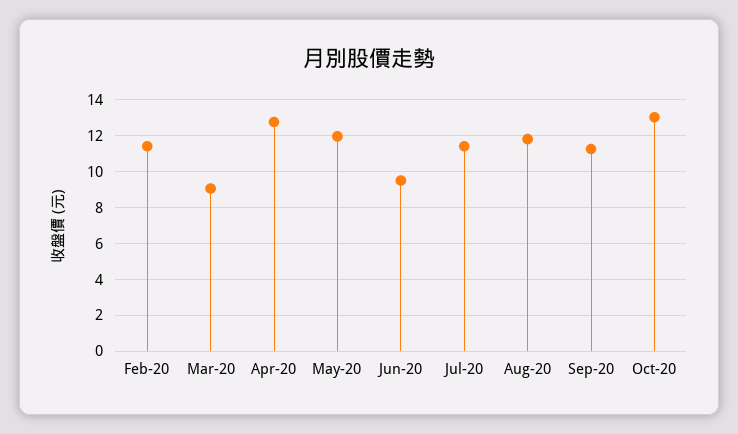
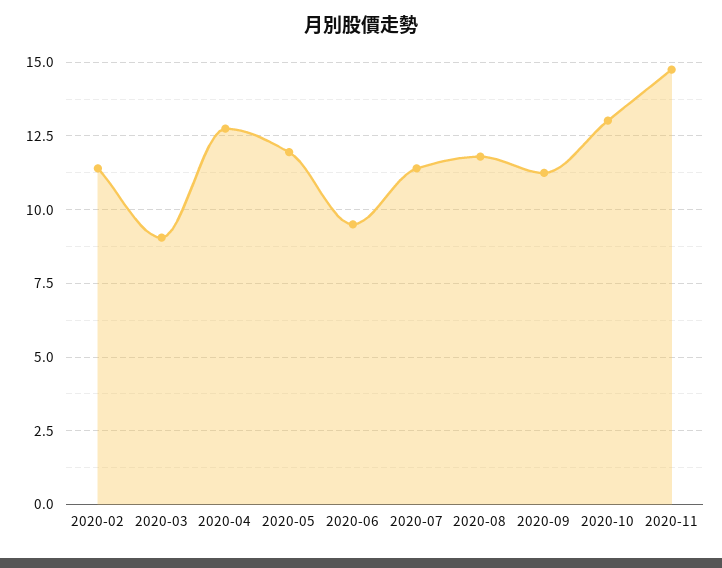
2020-11: none -> 14.75

